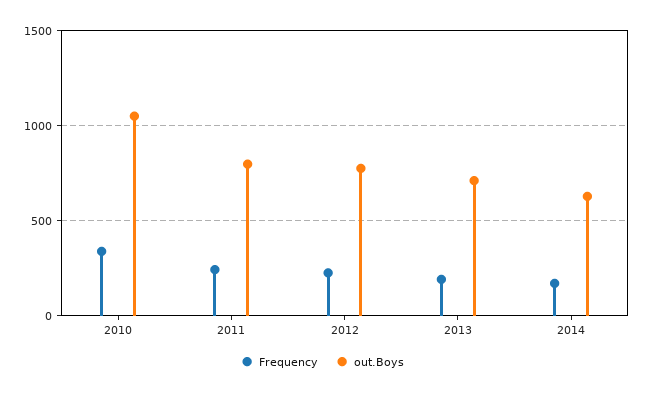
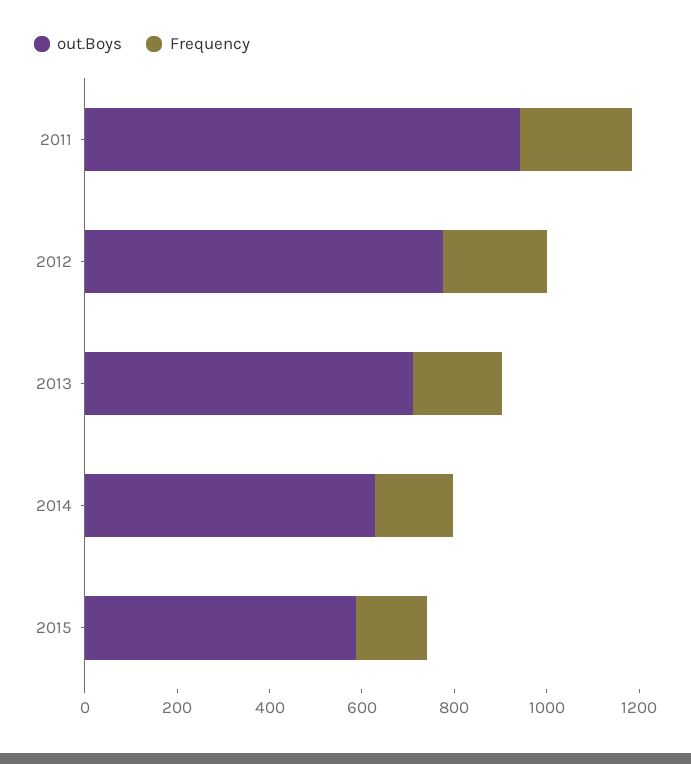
Frequency, 2010: 350 -> none
out.Boys, 2010: 1050 -> none
out.Boys, 2011: 800 -> 950
out.Boys, 2015: none -> 600
Frequency, 2015: none -> 150

